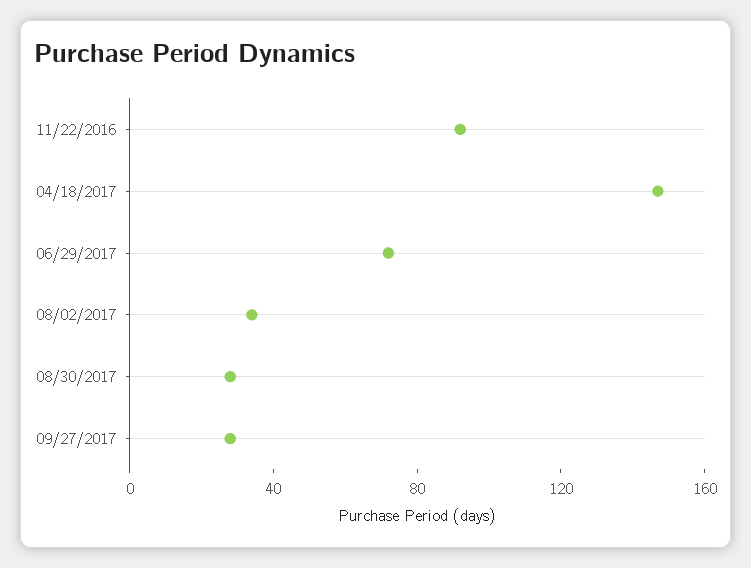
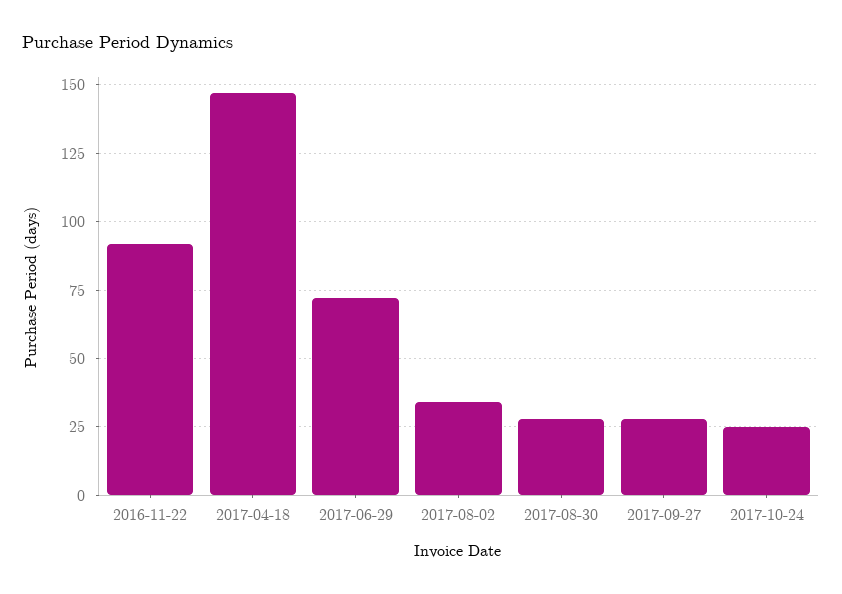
2017-10-24: none -> 25

